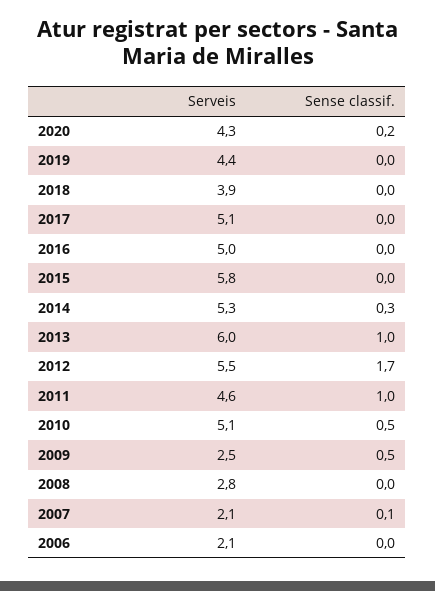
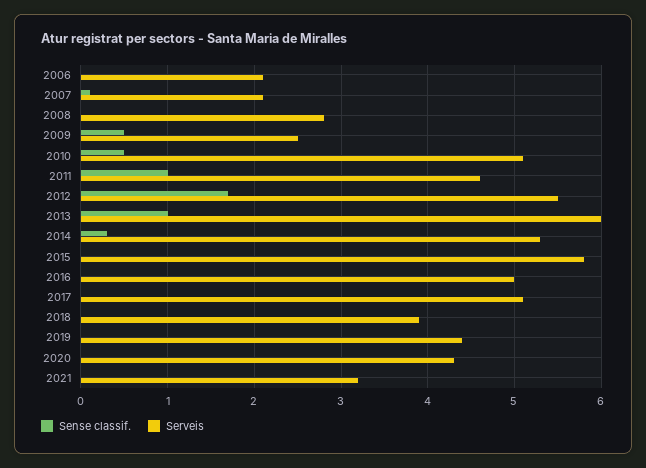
Sense classif., 2020: 0.2 -> 0
Sense classif., 2021: none -> 0
Serveis, 2021: none -> 3.2

